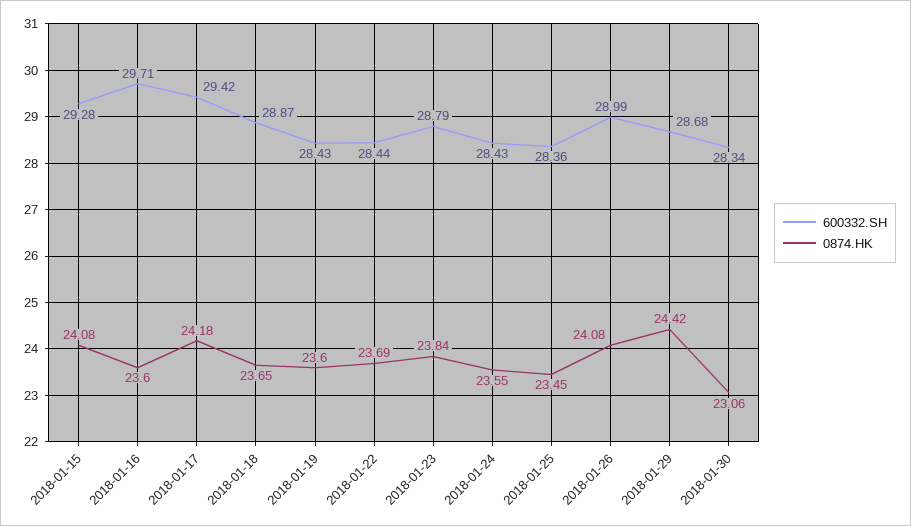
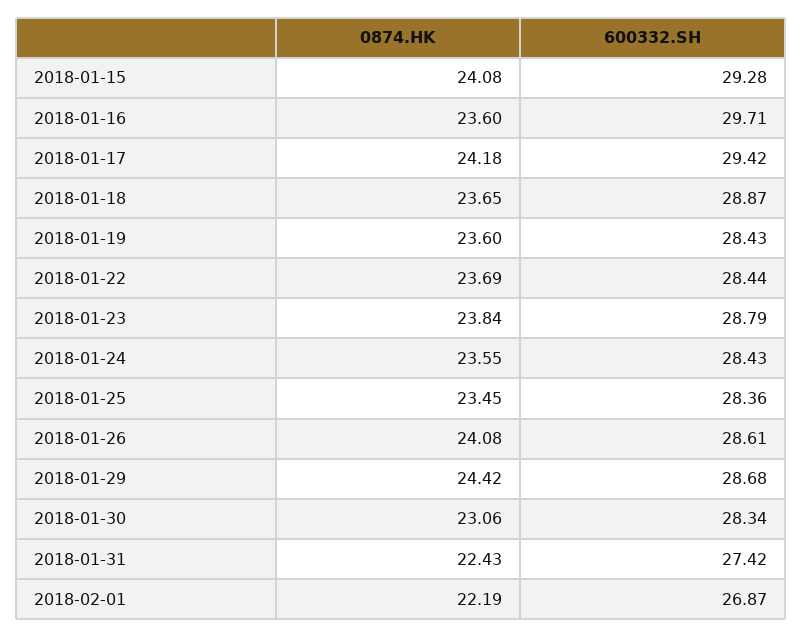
600332.SH, 2018-01-26: 28.99 -> 28.61
0874.HK, 2018-01-31: none -> 22.43
600332.SH, 2018-01-31: none -> 27.42
0874.HK, 2018-02-01: none -> 22.19
600332.SH, 2018-02-01: none -> 26.87

